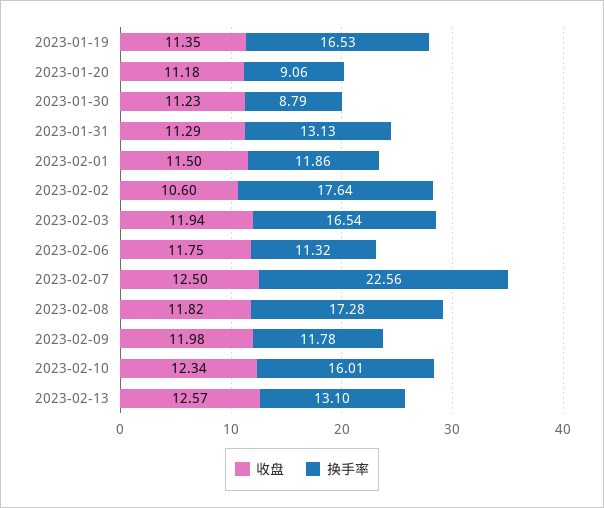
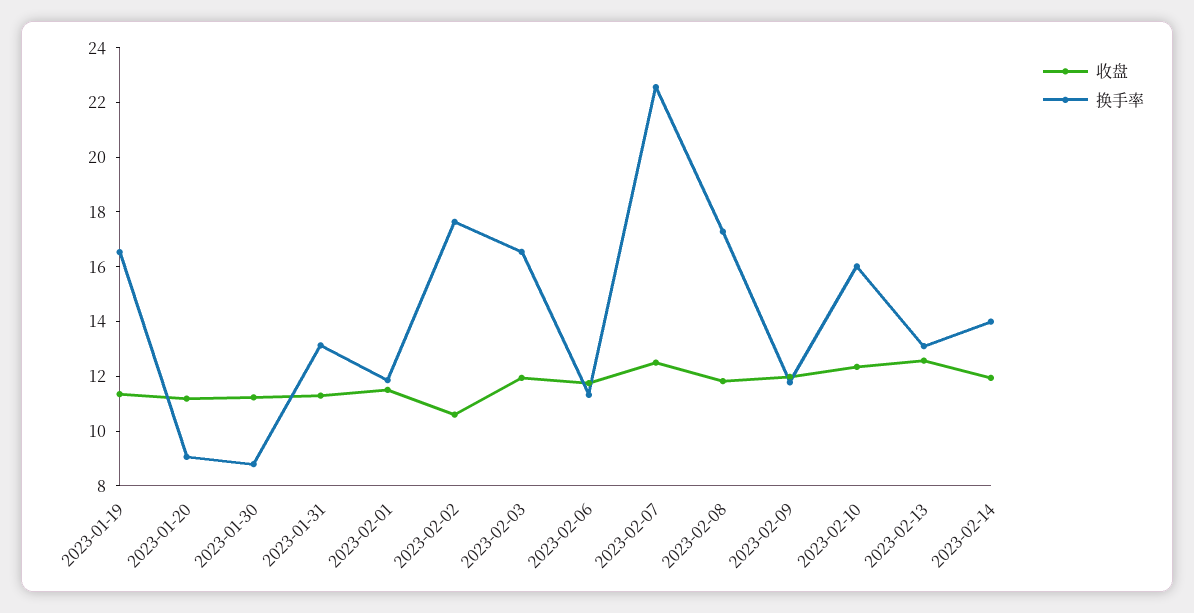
收盘, 2023-02-14: none -> 12
换手率, 2023-02-14: none -> 14

